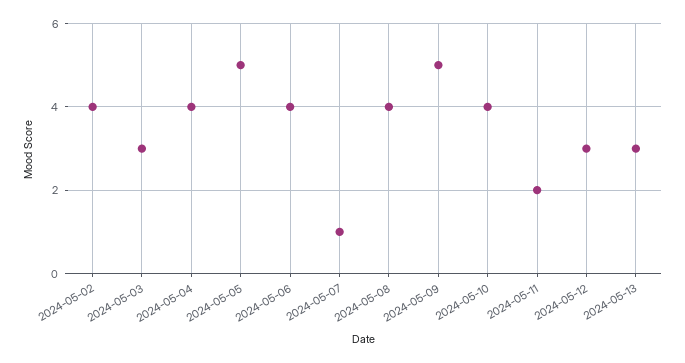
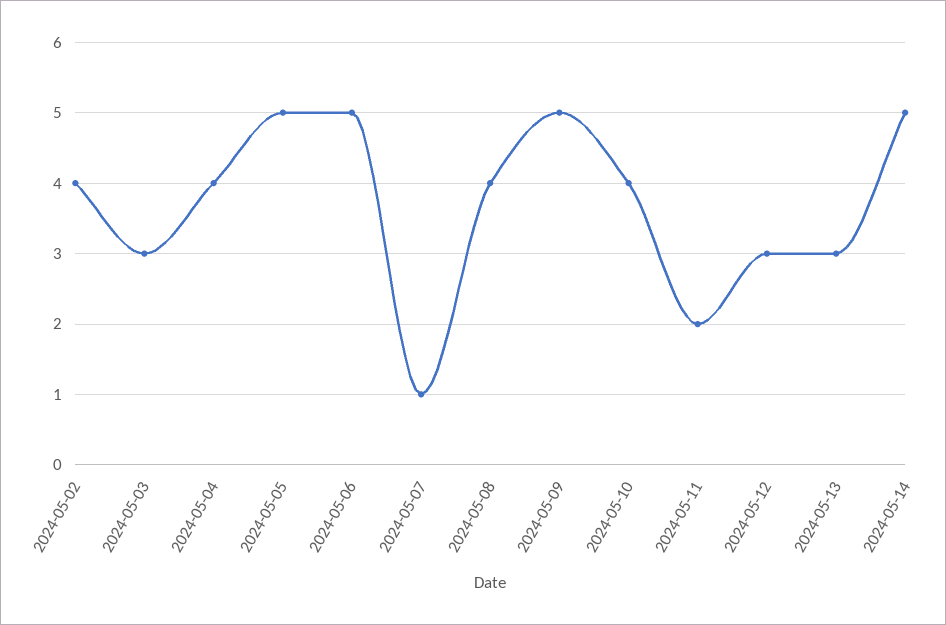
2024-05-06: 4 -> 5
2024-05-14: none -> 5

